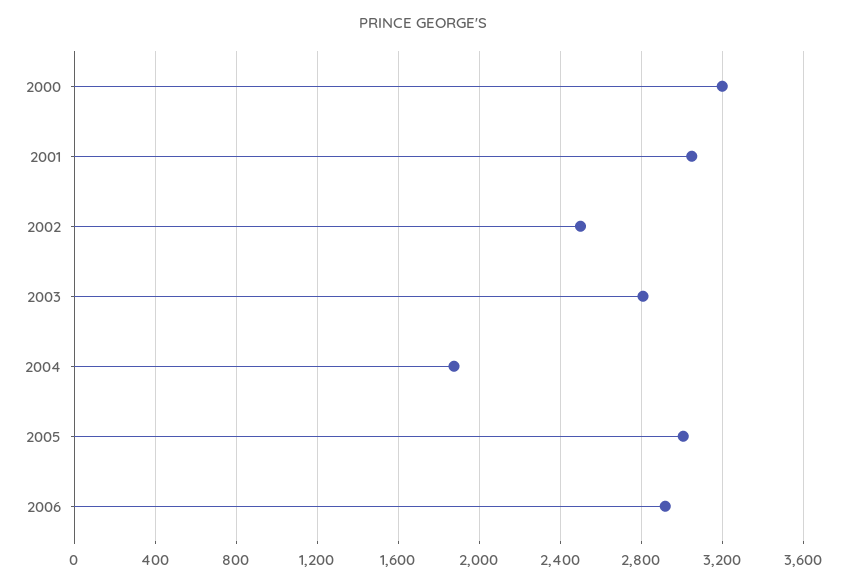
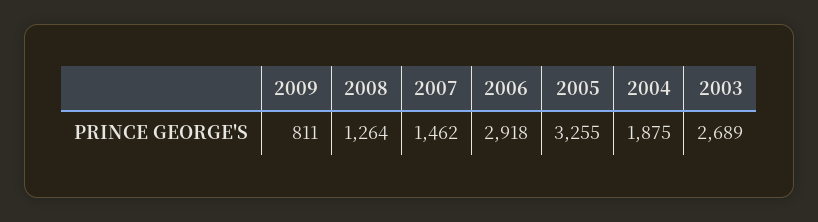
2000: 3200 -> none
2001: 3050 -> none
2002: 2500 -> none
2003: 2800 -> 2689
2005: 3000 -> 3255
2009: none -> 811
2008: none -> 1264
2007: none -> 1462

